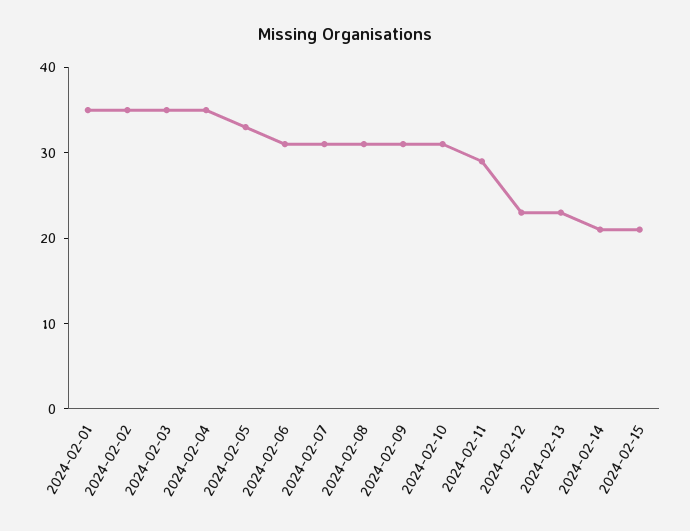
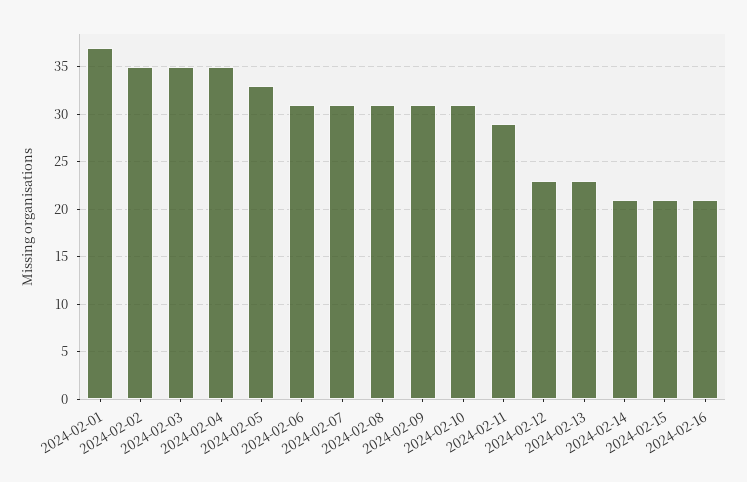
2024-02-01: 35 -> 37
2024-02-16: none -> 21

